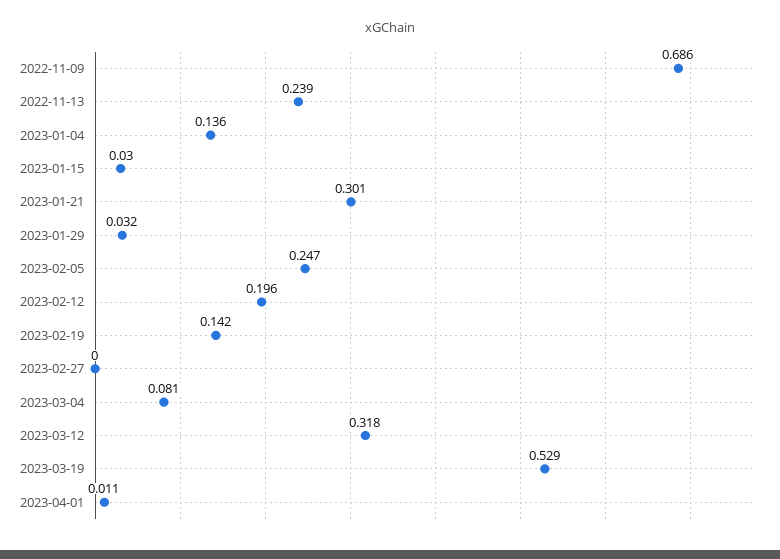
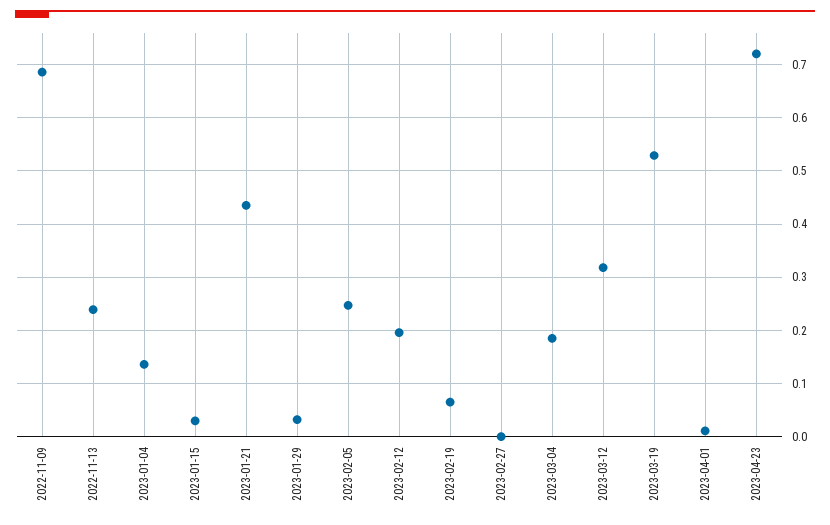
2023-01-21: 0.301 -> 0.44
2023-02-19: 0.142 -> 0.06
2023-03-04: 0.081 -> 0.18
2023-04-23: none -> 0.72

